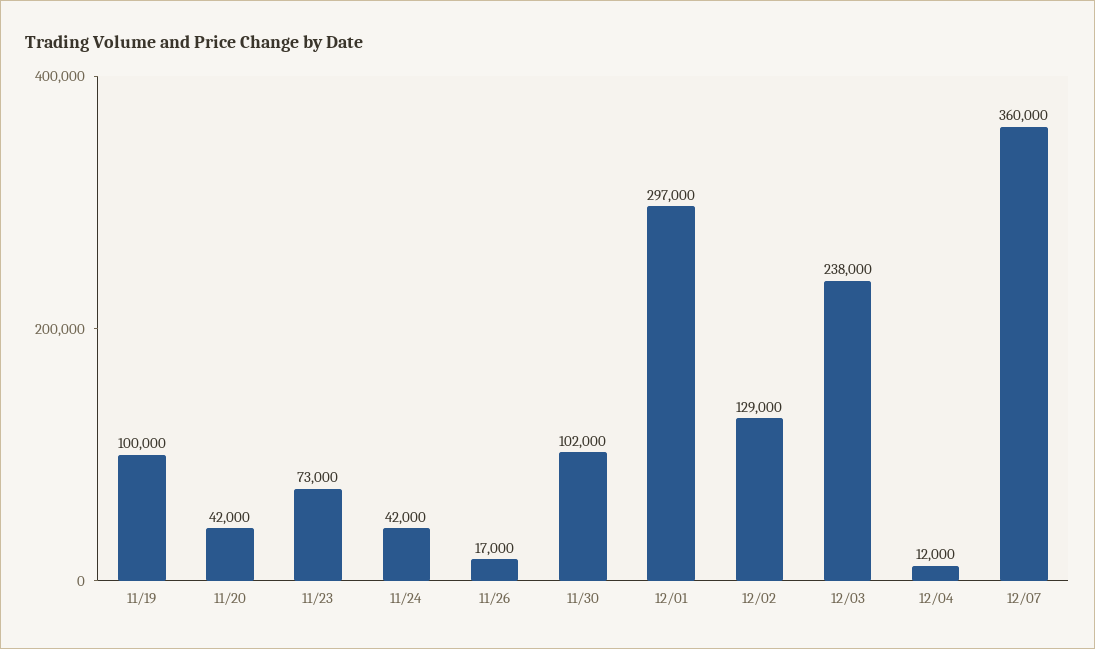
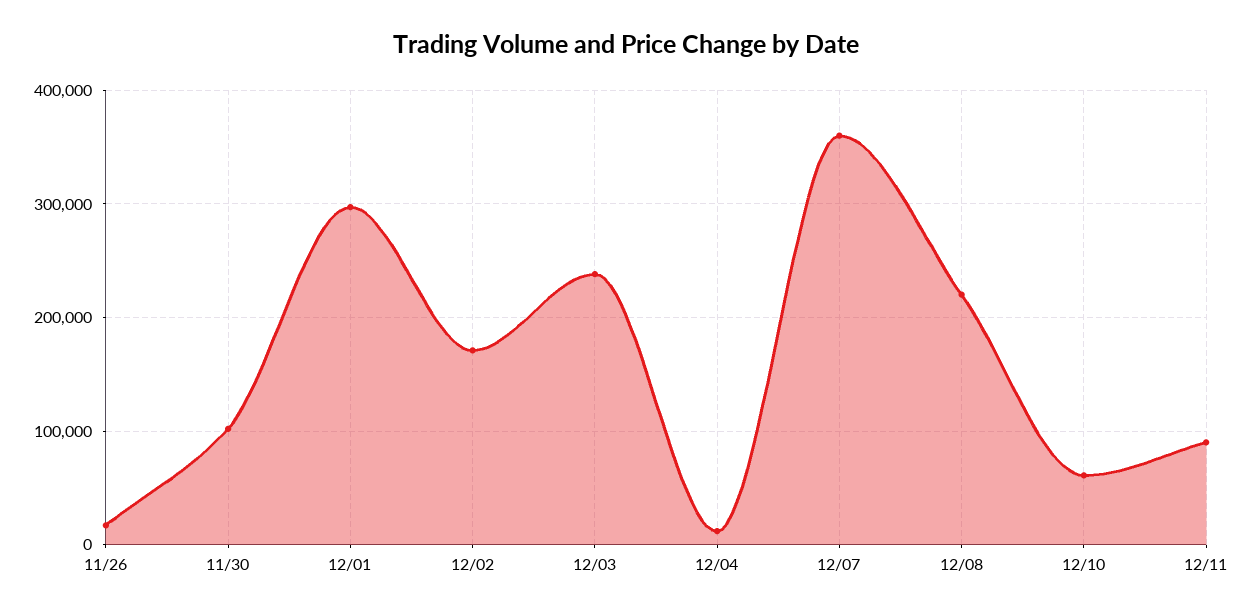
11/19: 100000 -> none
11/20: 42000 -> none
11/23: 73000 -> none
11/24: 42000 -> none
12/02: 129000 -> 170000
12/08: none -> 220000
12/10: none -> 60000
12/11: none -> 90000

